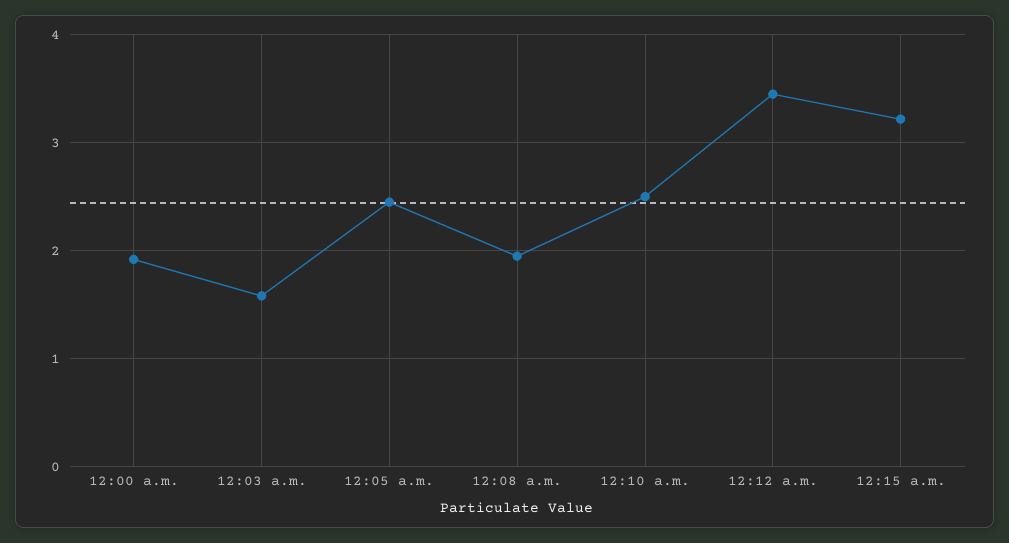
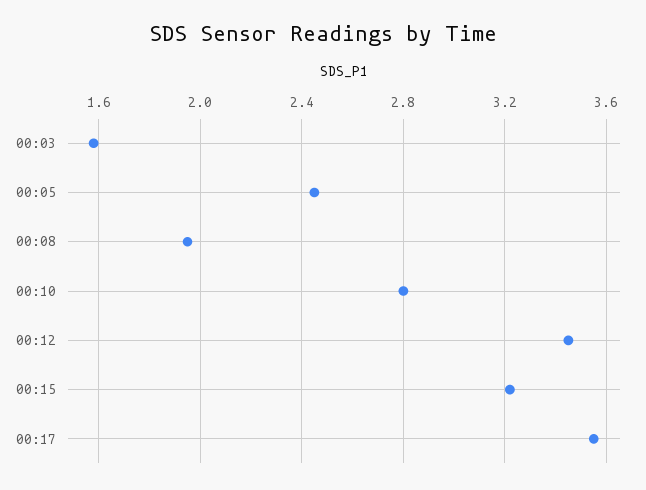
12:00 a.m.: 1.9 -> none
12:10 a.m.: 2.5 -> 2.8
00:17: none -> 3.55

